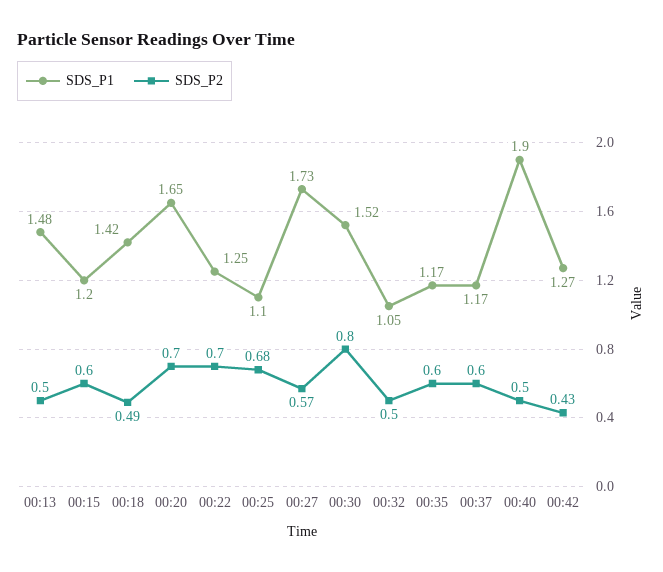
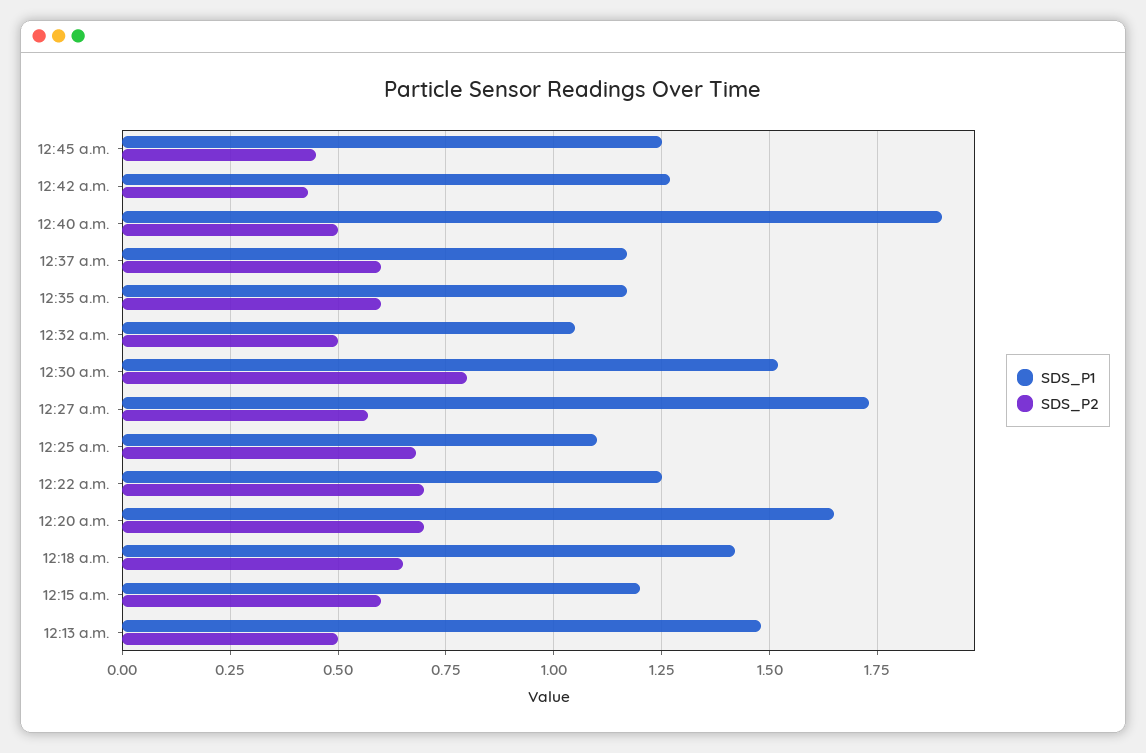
SDS_P2, 00:18: 0.49 -> 0.65
SDS_P1, 12:45 a.m.: none -> 1.25
SDS_P2, 12:45 a.m.: none -> 0.45

